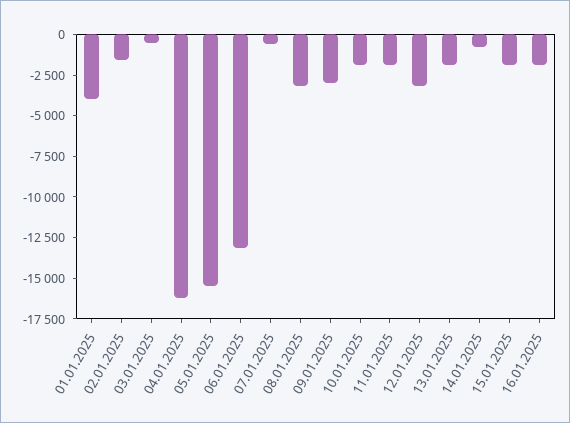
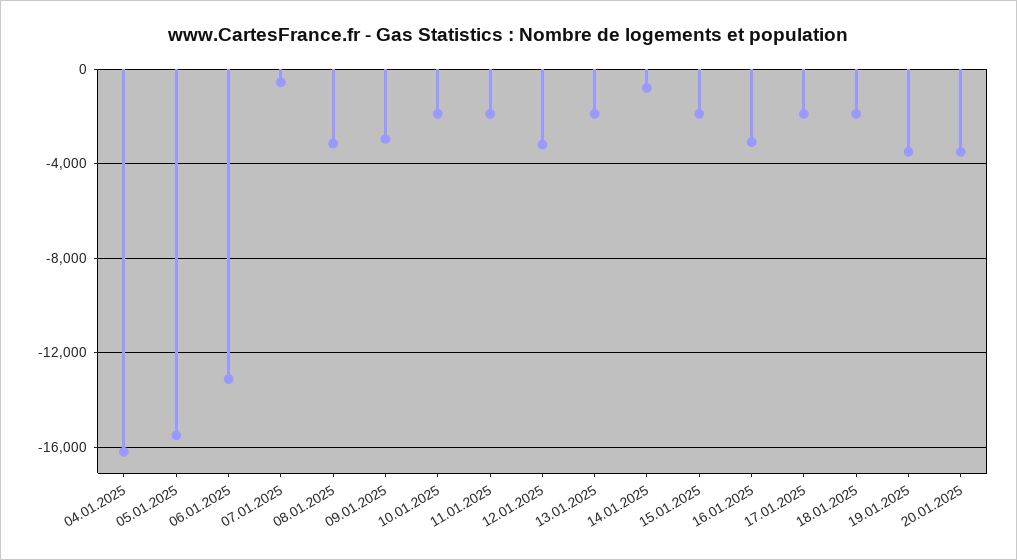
01.01.2025: -4000 -> none
02.01.2025: -1500 -> none
03.01.2025: -500 -> none
16.01.2025: -2000 -> -3000
17.01.2025: none -> -2000
18.01.2025: none -> -2000
19.01.2025: none -> -3500
20.01.2025: none -> -3500

